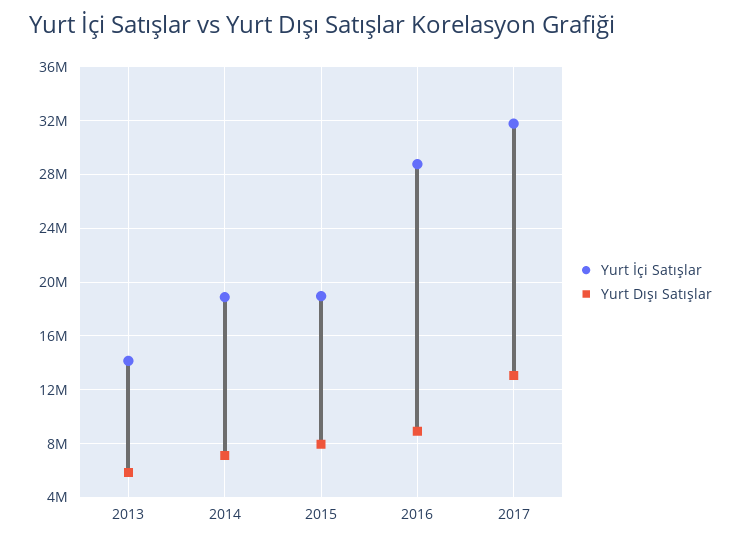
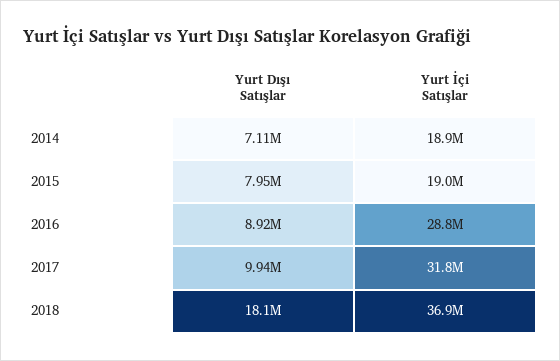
Yurt İçi Satışlar, 2013: 14000000 -> none
Yurt Dışı Satışlar, 2013: 6000000 -> none
Yurt Dışı Satışlar, 2017: 13000000 -> 9940000
Yurt Dışı Satışlar, 2018: none -> 18100000
Yurt İçi Satışlar, 2018: none -> 36900000

